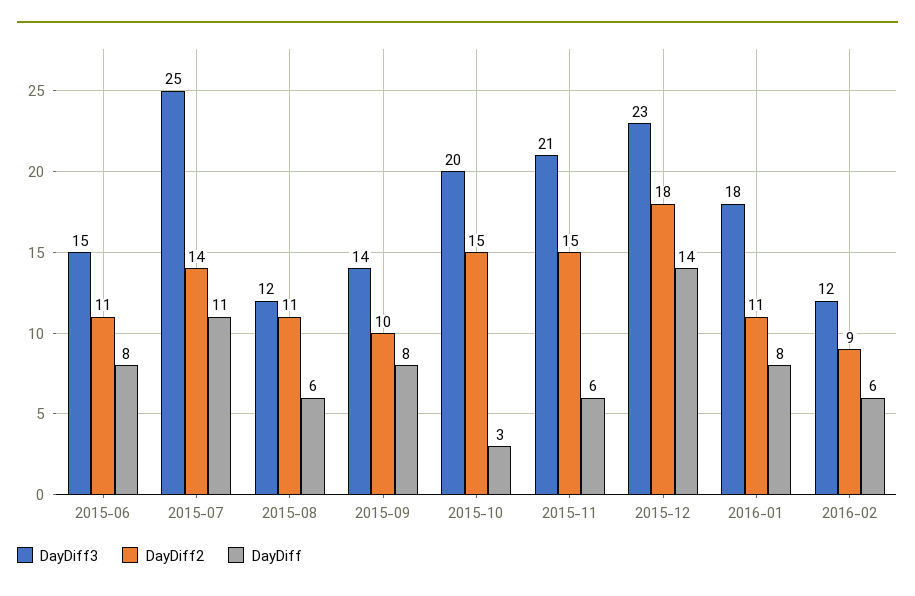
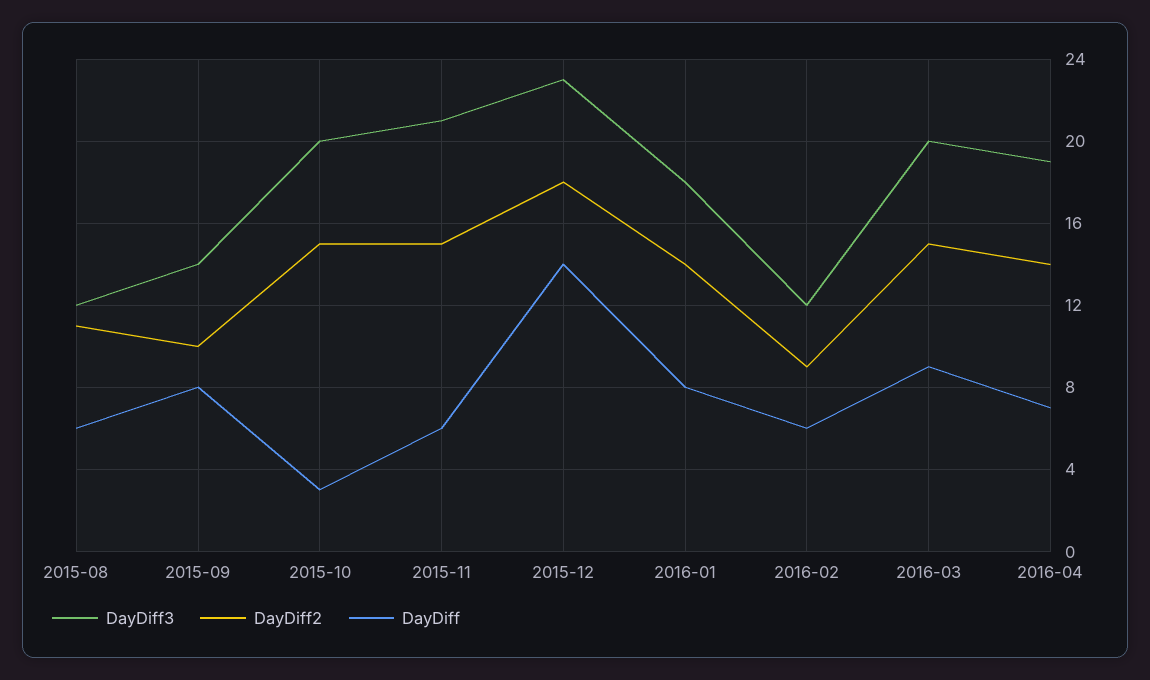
DayDiff3, 2015-06: 15 -> none
DayDiff2, 2015-06: 11 -> none
DayDiff, 2015-06: 8 -> none
DayDiff3, 2015-07: 25 -> none
DayDiff2, 2015-07: 14 -> none
DayDiff, 2015-07: 11 -> none
DayDiff2, 2016-01: 11 -> 14
DayDiff3, 2016-03: none -> 20
DayDiff2, 2016-03: none -> 15
DayDiff, 2016-03: none -> 9
DayDiff3, 2016-04: none -> 19
DayDiff2, 2016-04: none -> 14
DayDiff, 2016-04: none -> 7

